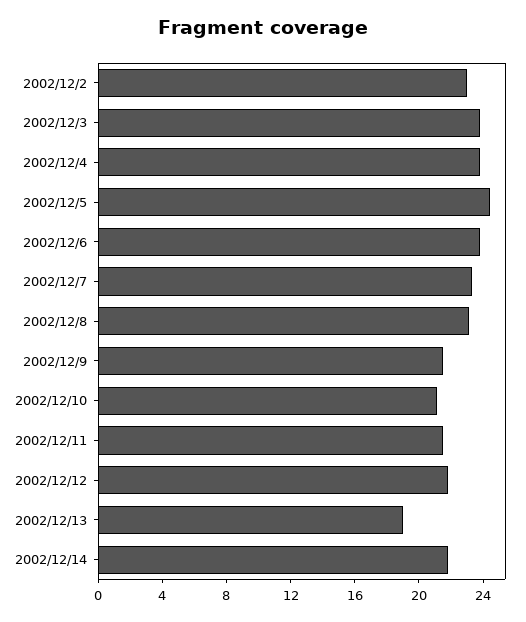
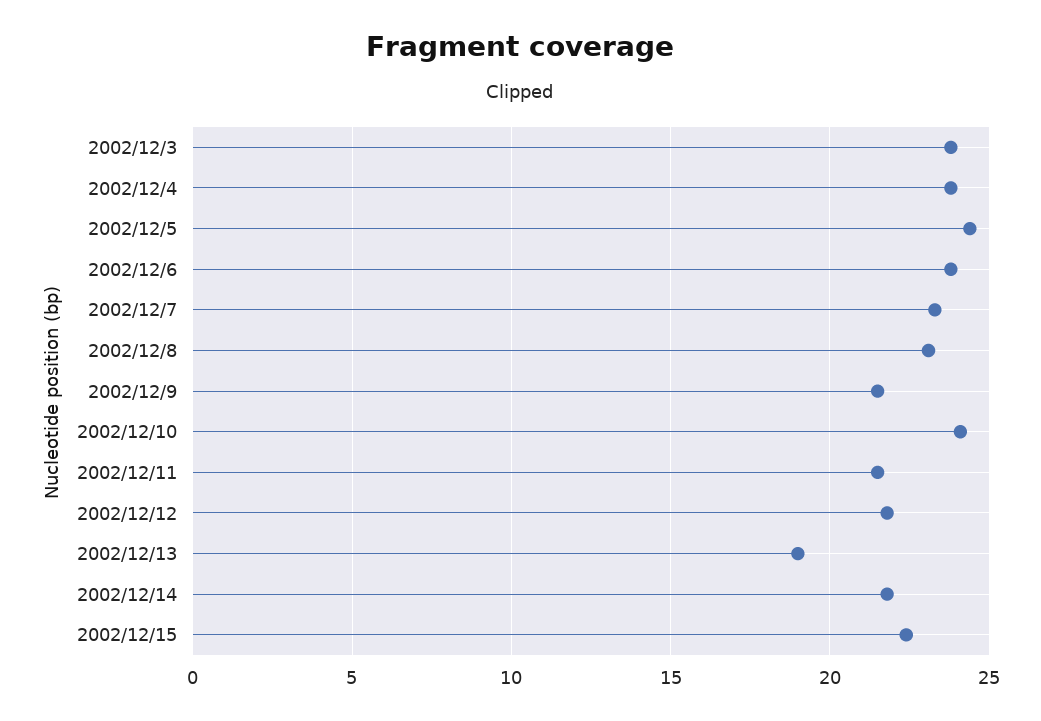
2002/12/2: 23 -> none
2002/12/10: 21 -> 24
2002/12/15: none -> 22.5

